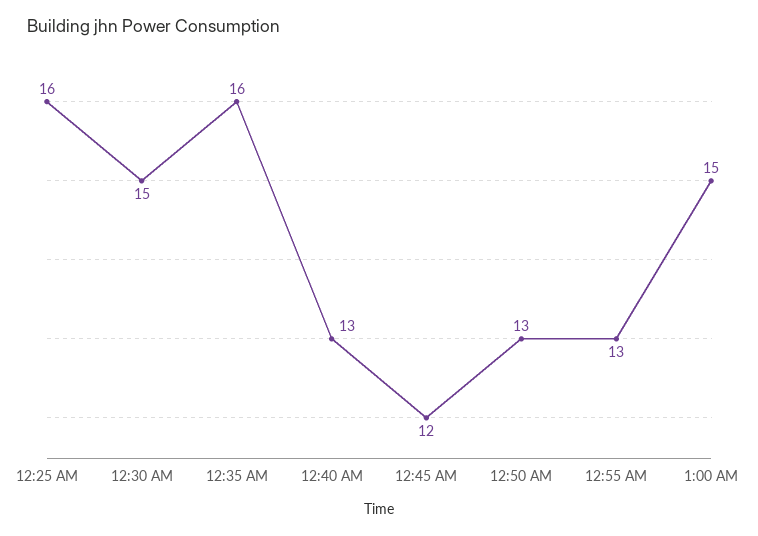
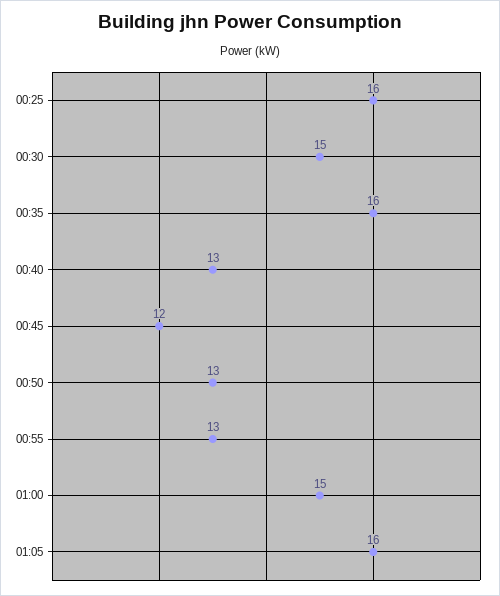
01:05: none -> 16

